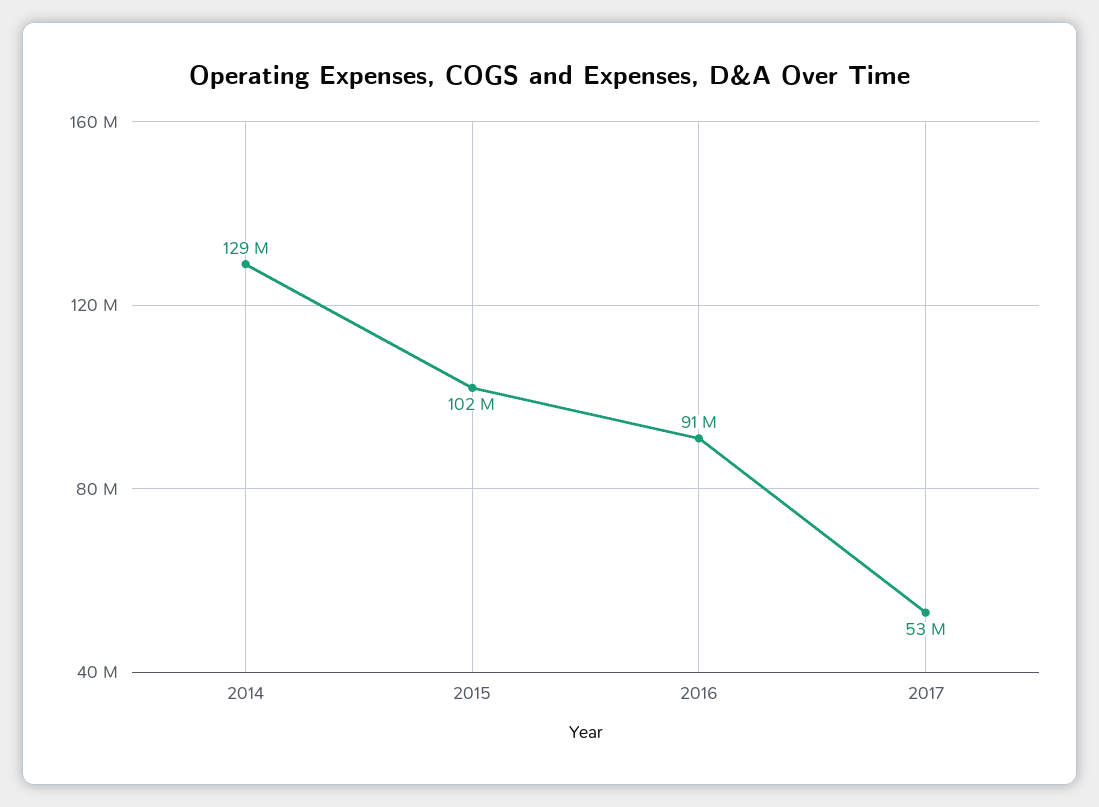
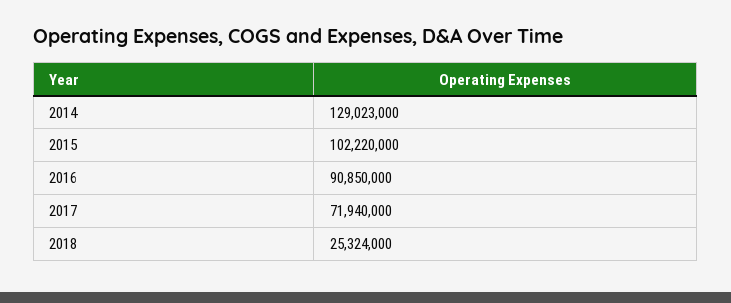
2017: 53000000 -> 71940000
2018: none -> 25324000

